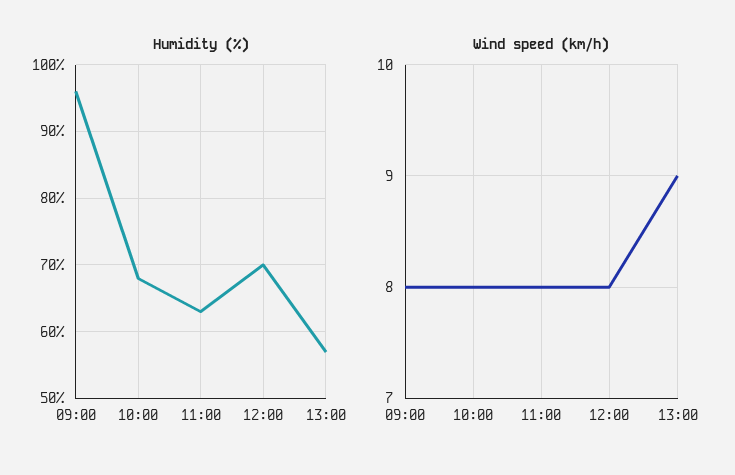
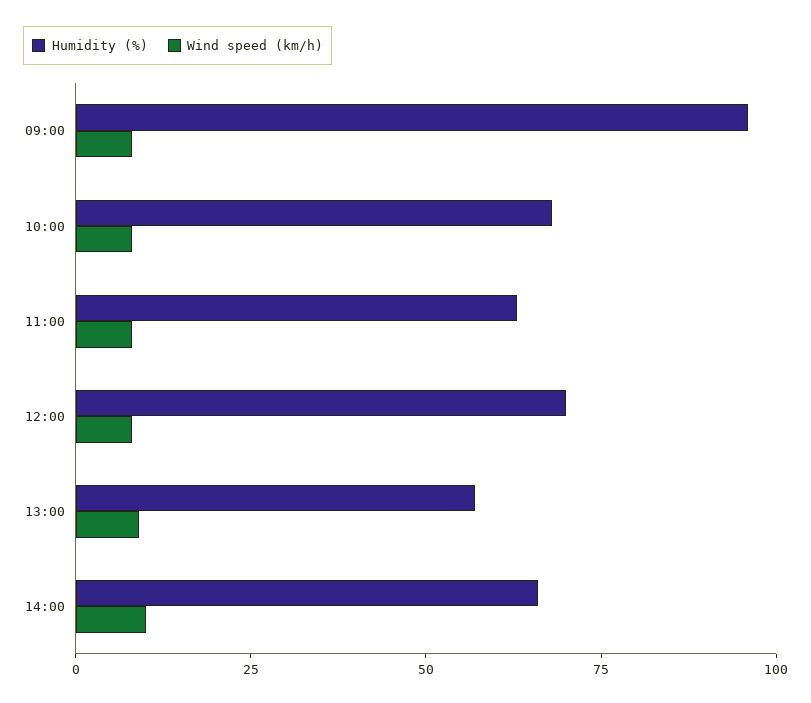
Humidity (%), 14:00: none -> 65
Wind speed (km/h), 14:00: none -> 10

